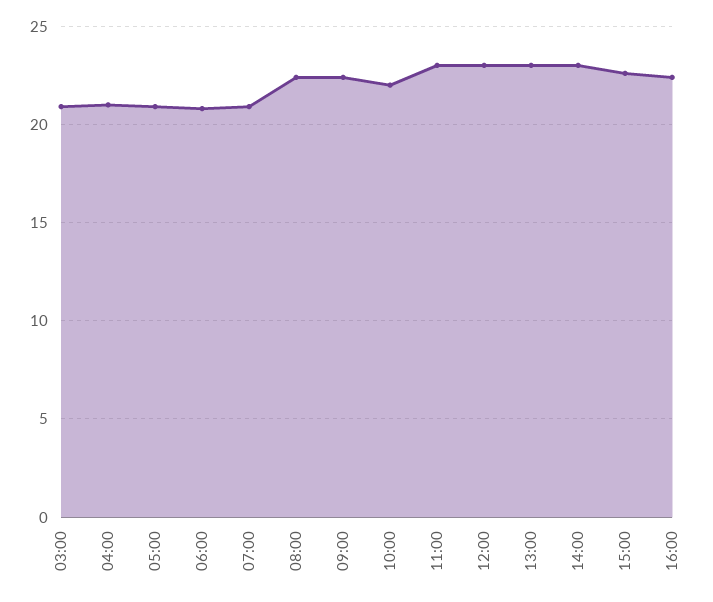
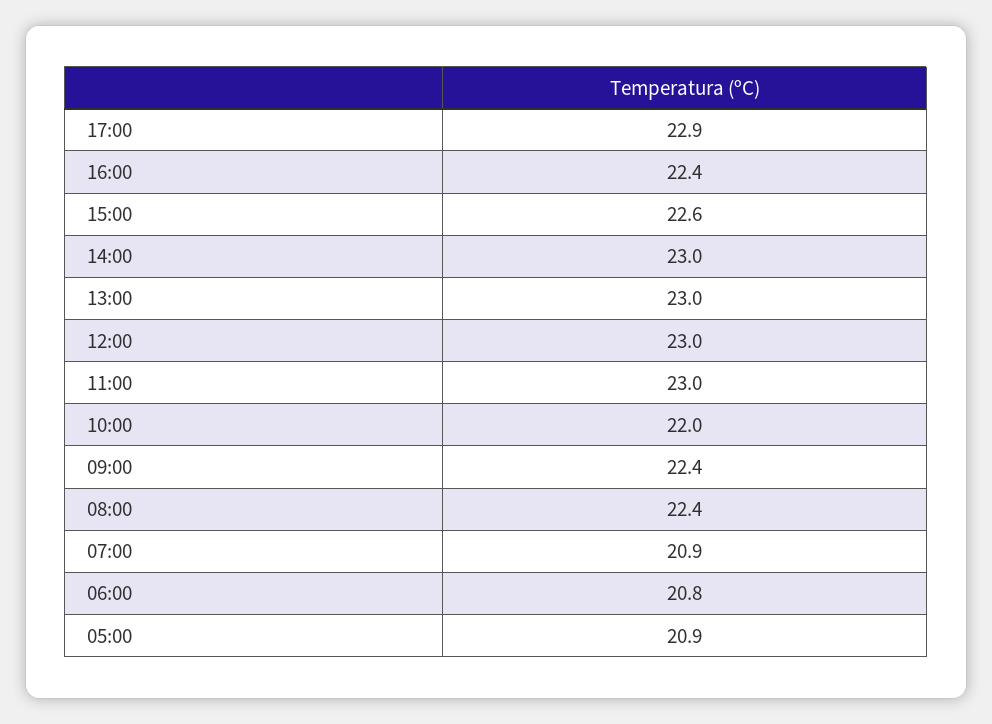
03:00: 21 -> none
04:00: 21 -> none
17:00: none -> 22.9

